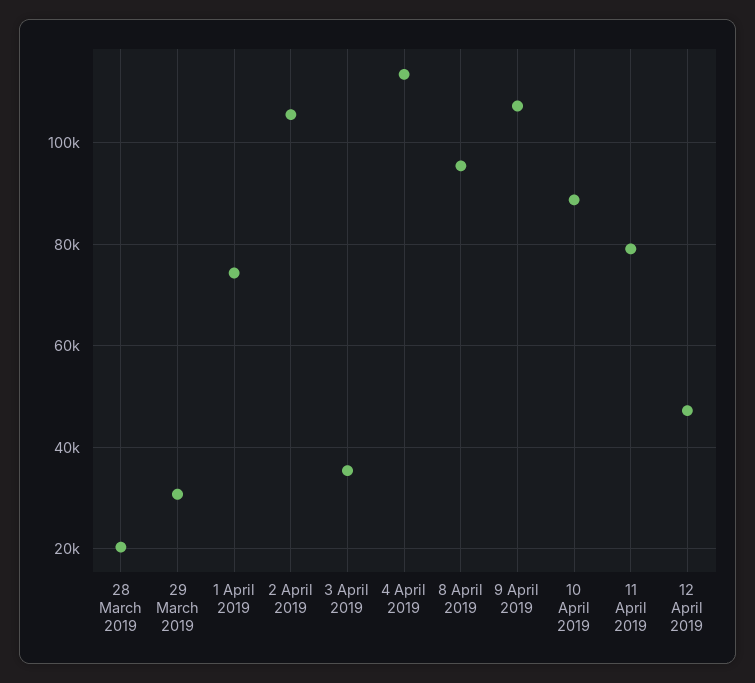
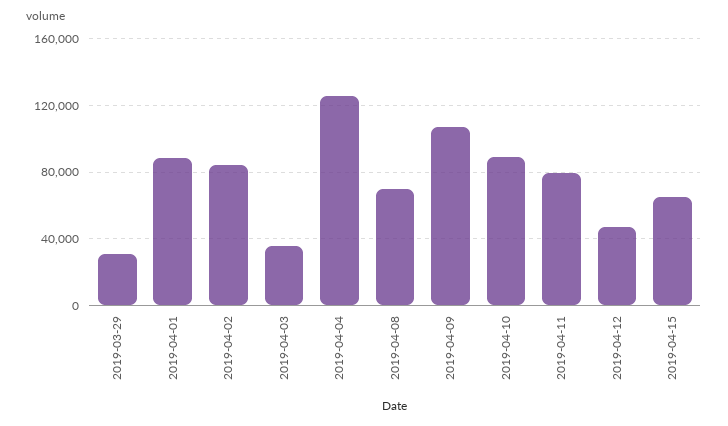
28 March 2019: 20000 -> none
1 April 2019: 74000 -> 90000
2 April 2019: 106000 -> 85000
4 April 2019: 114000 -> 125000
8 April 2019: 96000 -> 70000
2019-04-15: none -> 65000

